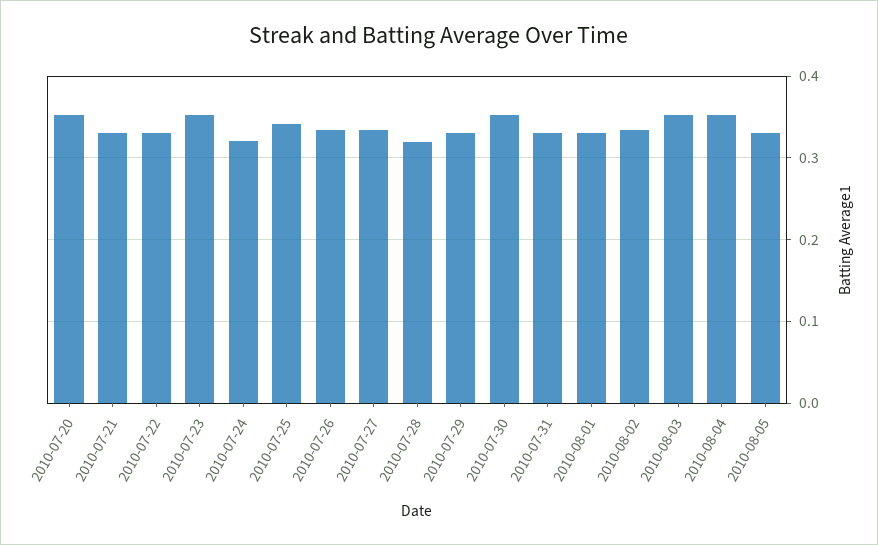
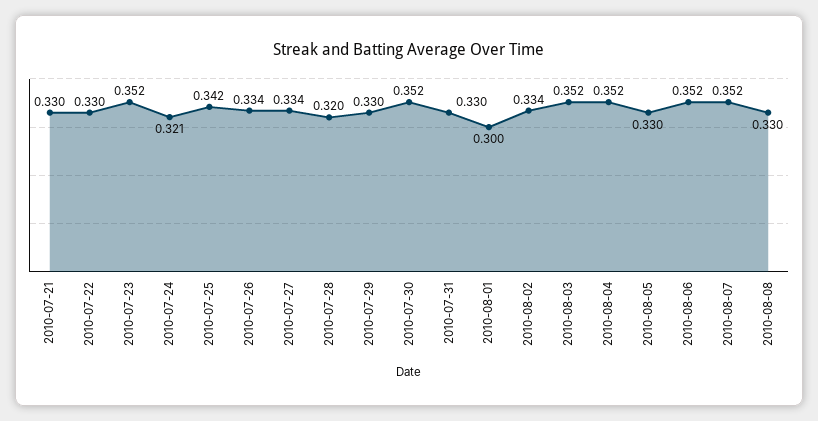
2010-07-20: 0.35 -> none
2010-08-01: 0.33 -> 0.3
2010-08-06: none -> 0.352
2010-08-07: none -> 0.352
2010-08-08: none -> 0.33

